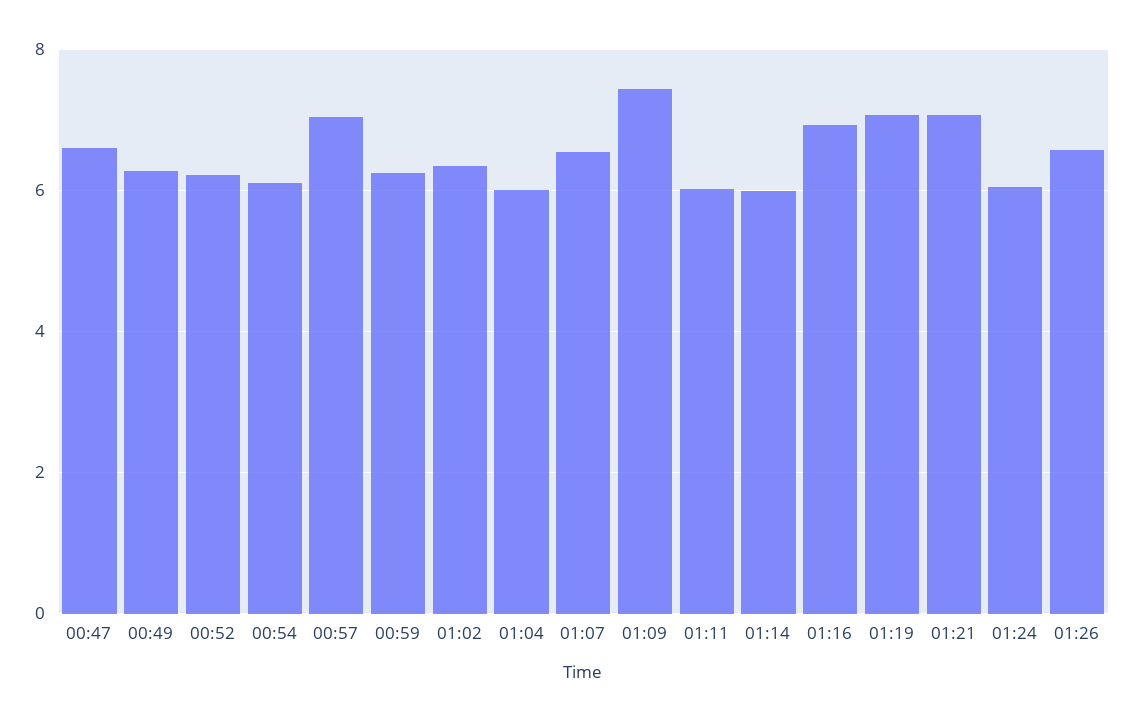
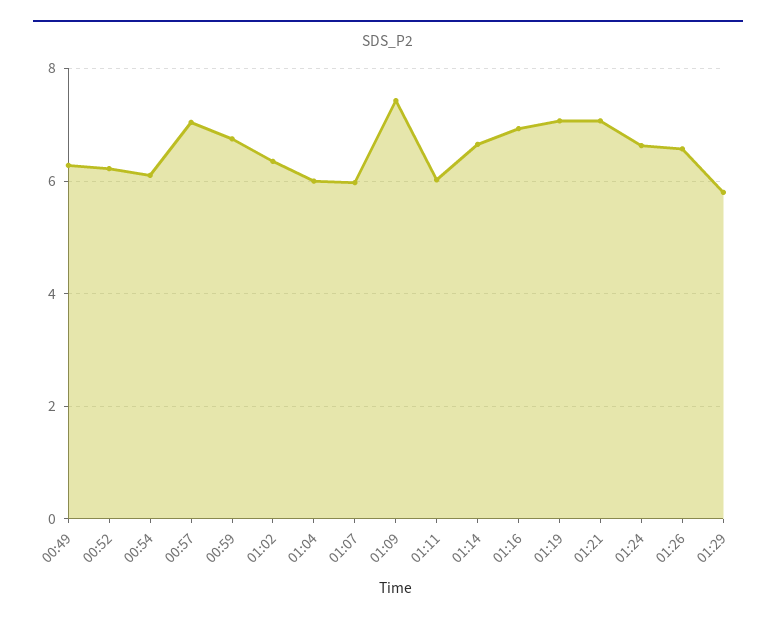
00:47: 6.6 -> none
00:59: 6.2 -> 6.8
01:07: 6.6 -> 6
01:14: 6 -> 6.6
01:24: 6 -> 6.6
01:29: none -> 5.8

